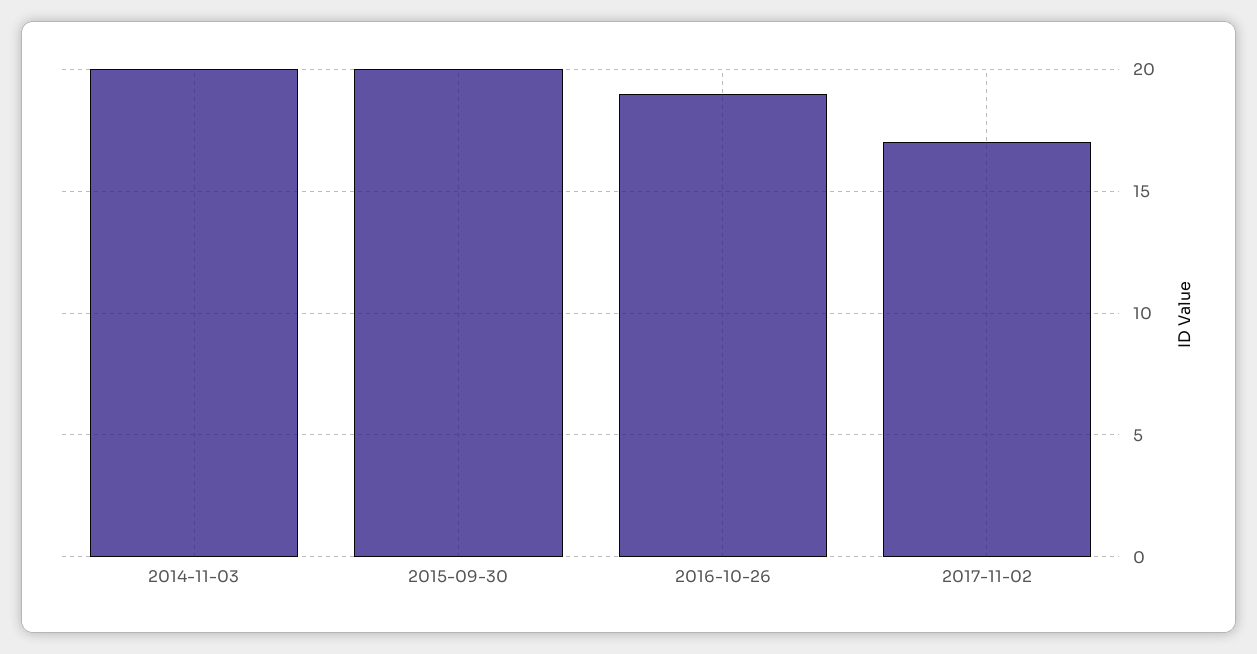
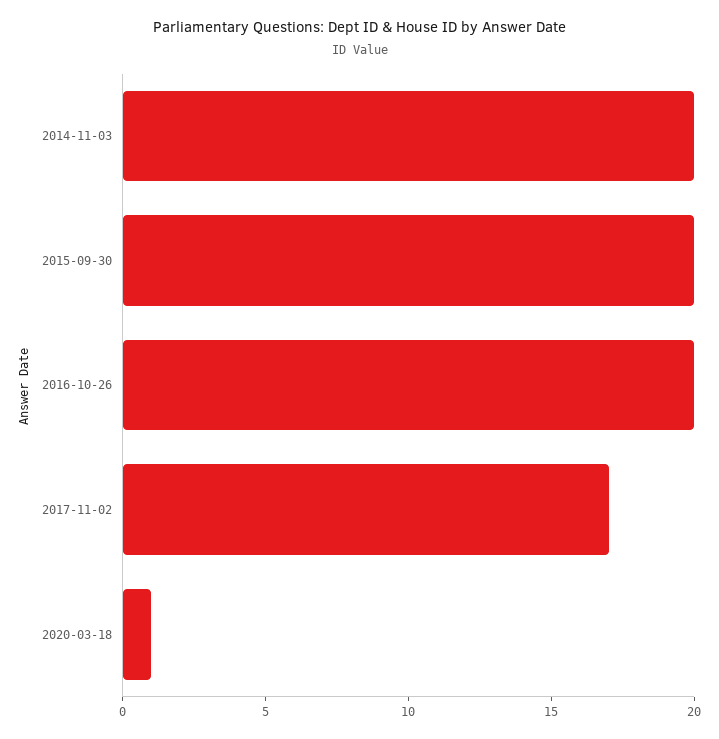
2016-10-26: 19 -> 20
2020-03-18: none -> 1

